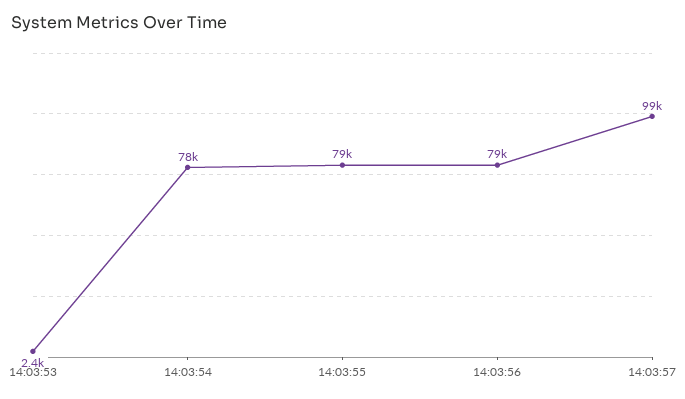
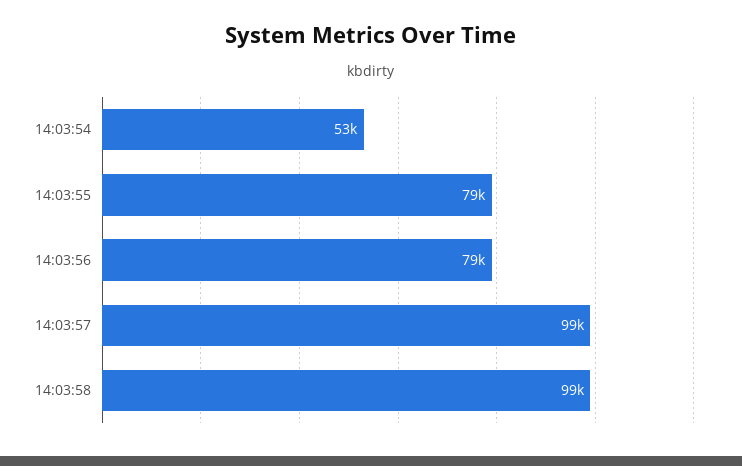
14:03:53: 2400 -> none
14:03:54: 78000 -> 53000
14:03:58: none -> 99000

